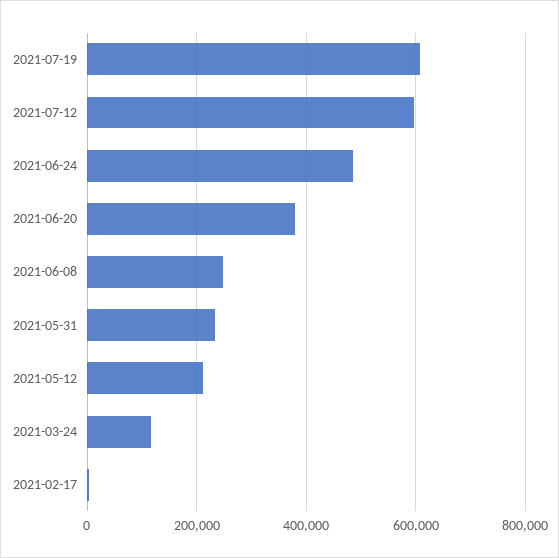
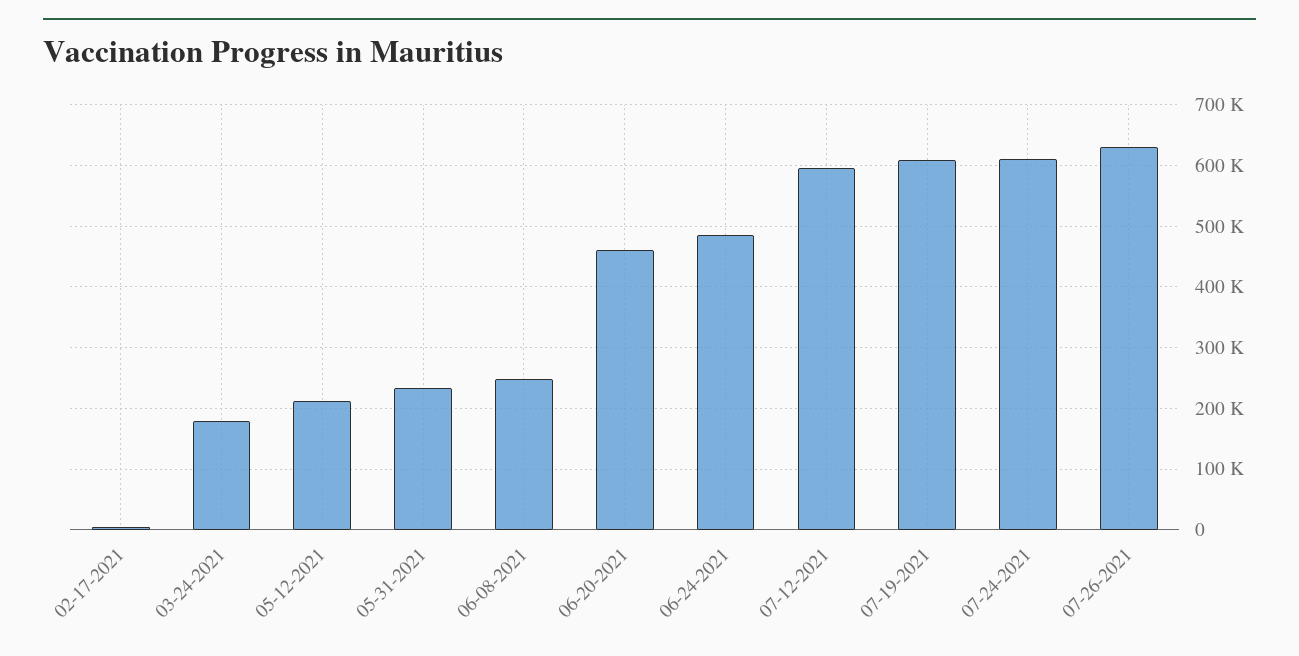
2021-06-20: 380000 -> 460000
2021-03-24: 120000 -> 180000
07-24-2021: none -> 610000
07-26-2021: none -> 630000

